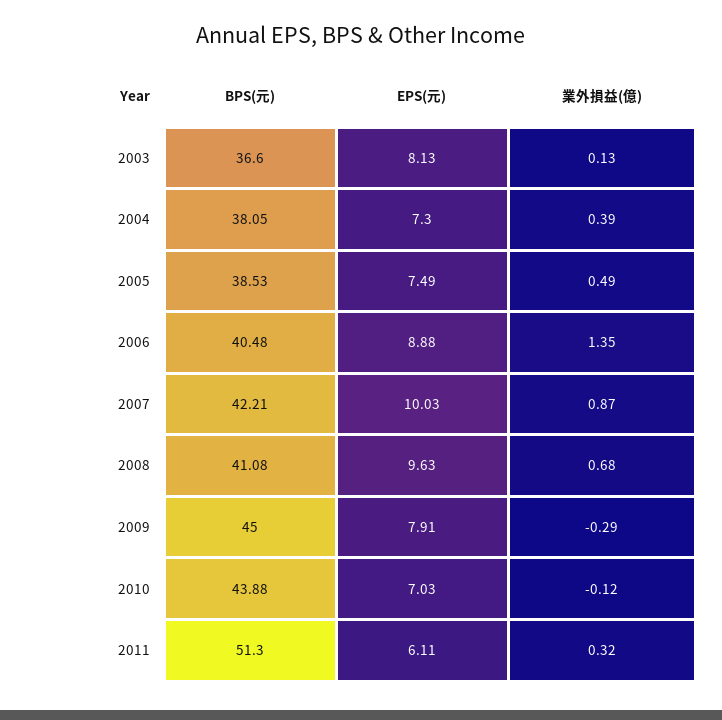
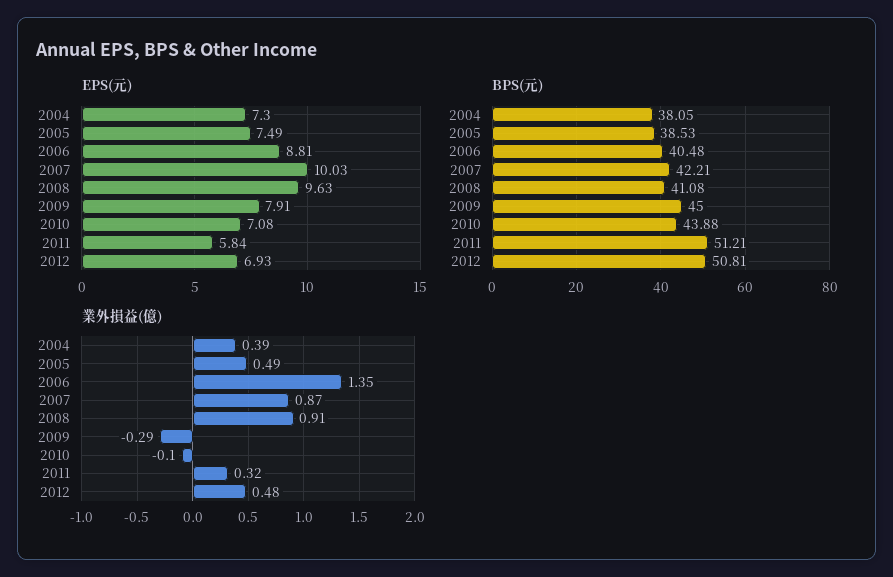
BPS(元), 2003: 36.6 -> none
EPS(元), 2003: 8.13 -> none
業外損益(億), 2003: 0.13 -> none
EPS(元), 2006: 8.88 -> 8.81
業外損益(億), 2008: 0.68 -> 0.91
EPS(元), 2010: 7.03 -> 7.08
業外損益(億), 2010: -0.12 -> -0.1
BPS(元), 2011: 51.3 -> 51.21
EPS(元), 2011: 6.11 -> 5.84
EPS(元), 2012: none -> 6.93
BPS(元), 2012: none -> 50.81
業外損益(億), 2012: none -> 0.48

